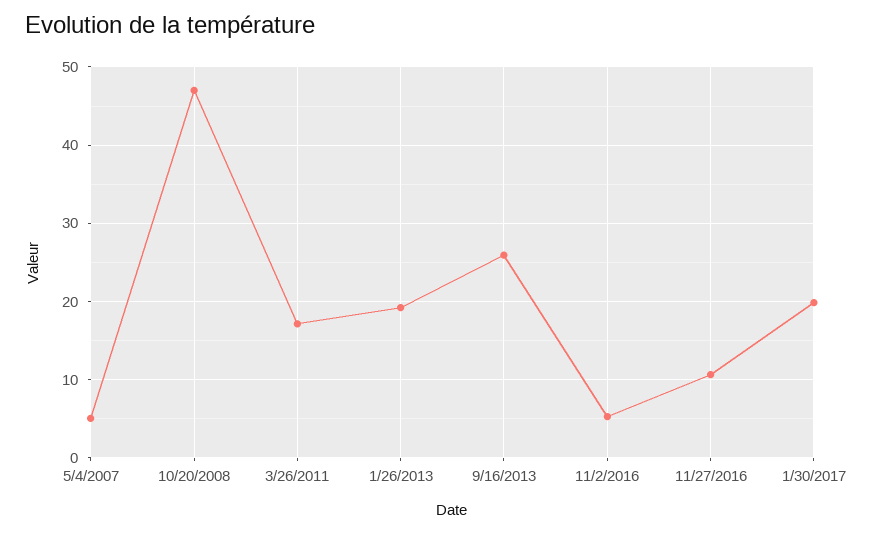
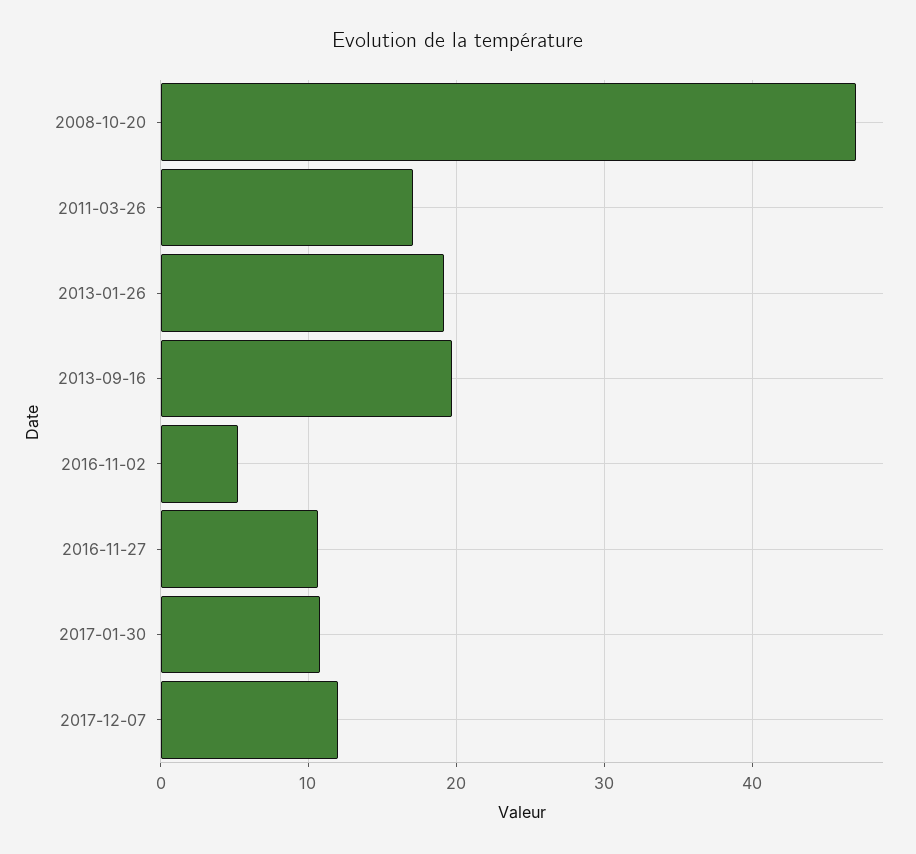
5/4/2007: 5 -> none
9/16/2013: 26 -> 20
1/30/2017: 20 -> 11
2017-12-07: none -> 12

